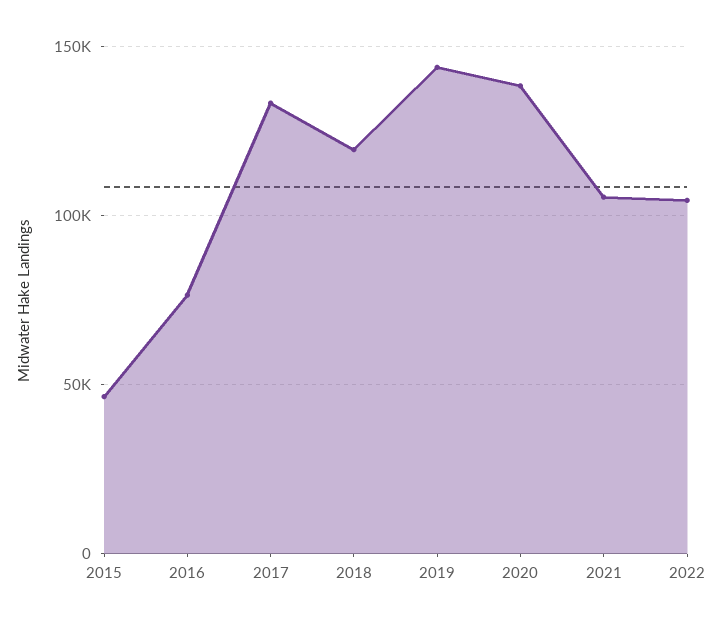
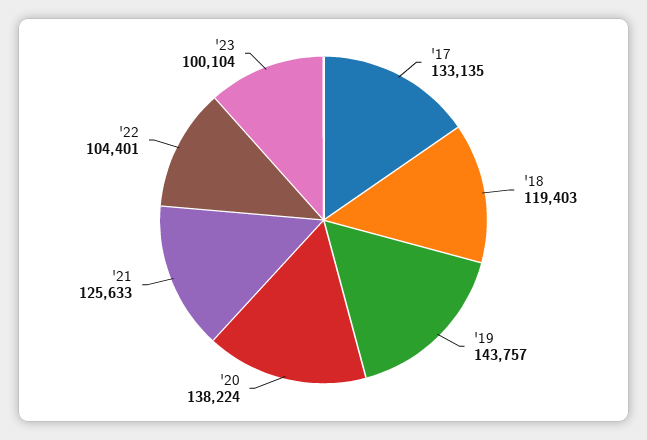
2015: 45000 -> none
2016: 75000 -> none
2021: 105000 -> 125633
'23: none -> 100104

